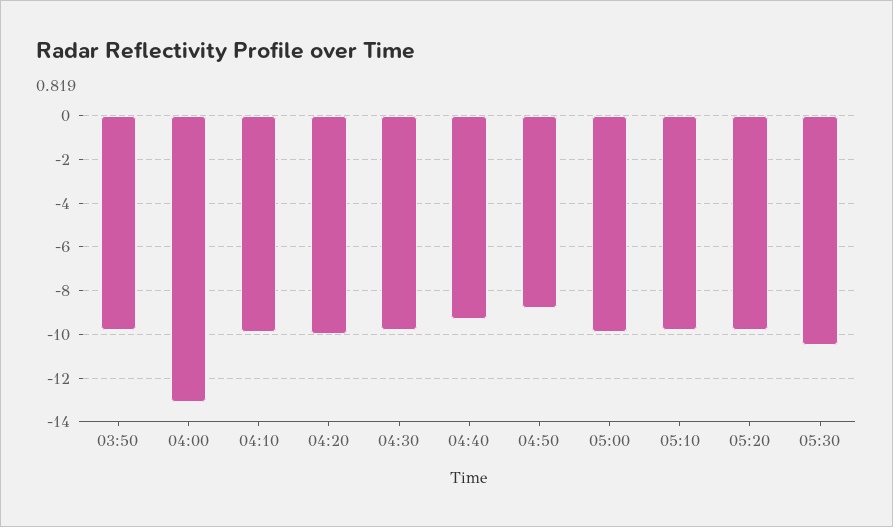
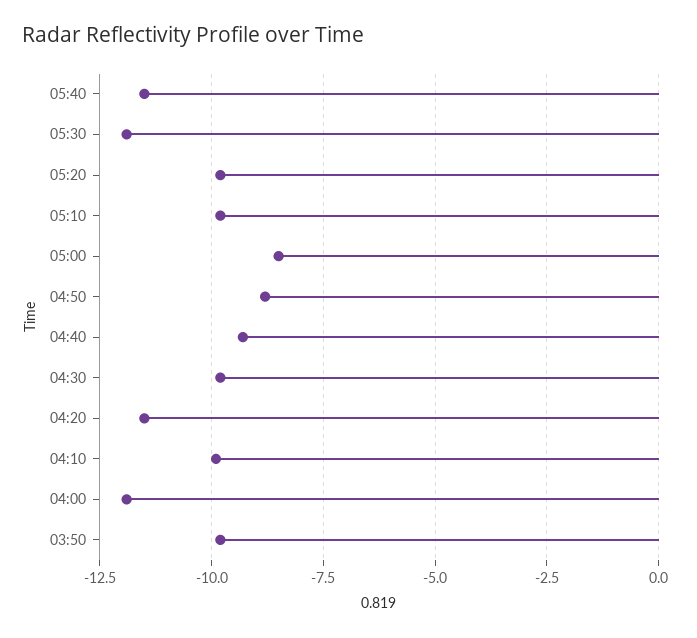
04:00: -13 -> -12
04:20: -10 -> -11.5
05:00: -10 -> -8.5
05:30: -10.5 -> -12
05:40: none -> -11.5

